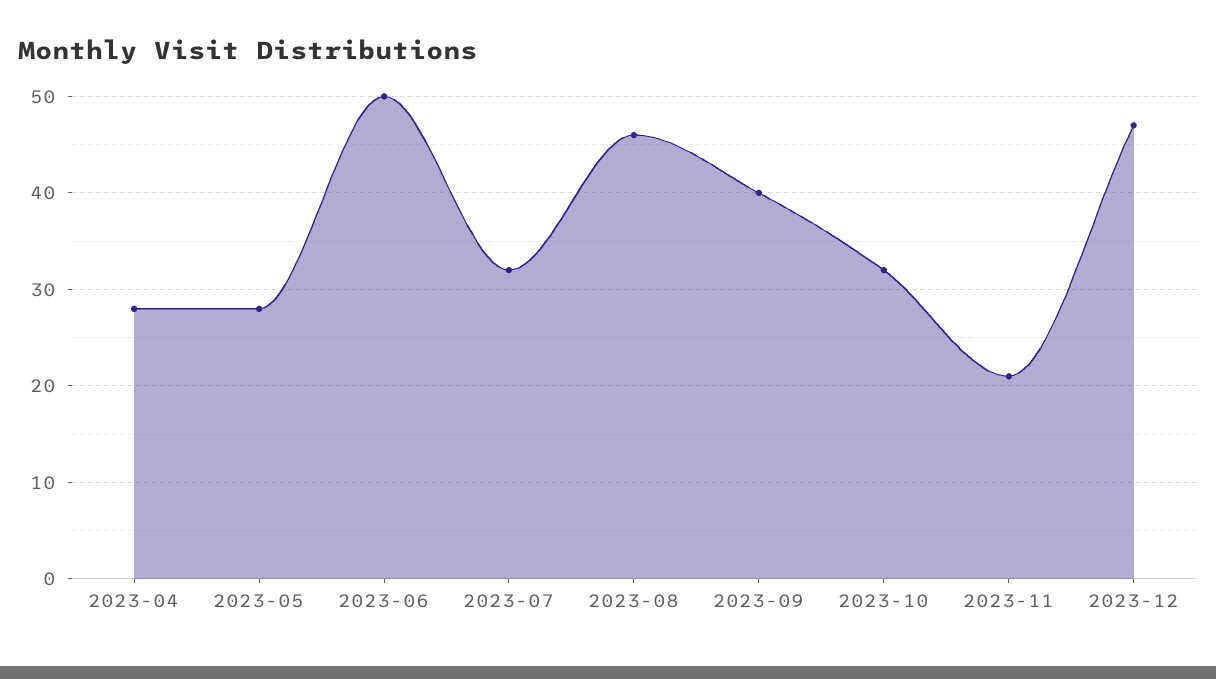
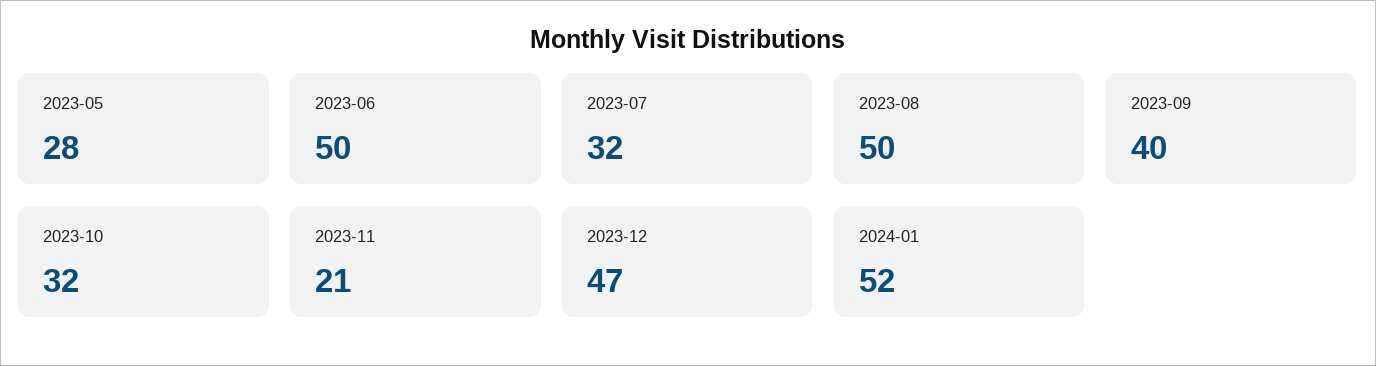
2023-04: 28 -> none
2023-08: 46 -> 50
2024-01: none -> 52

